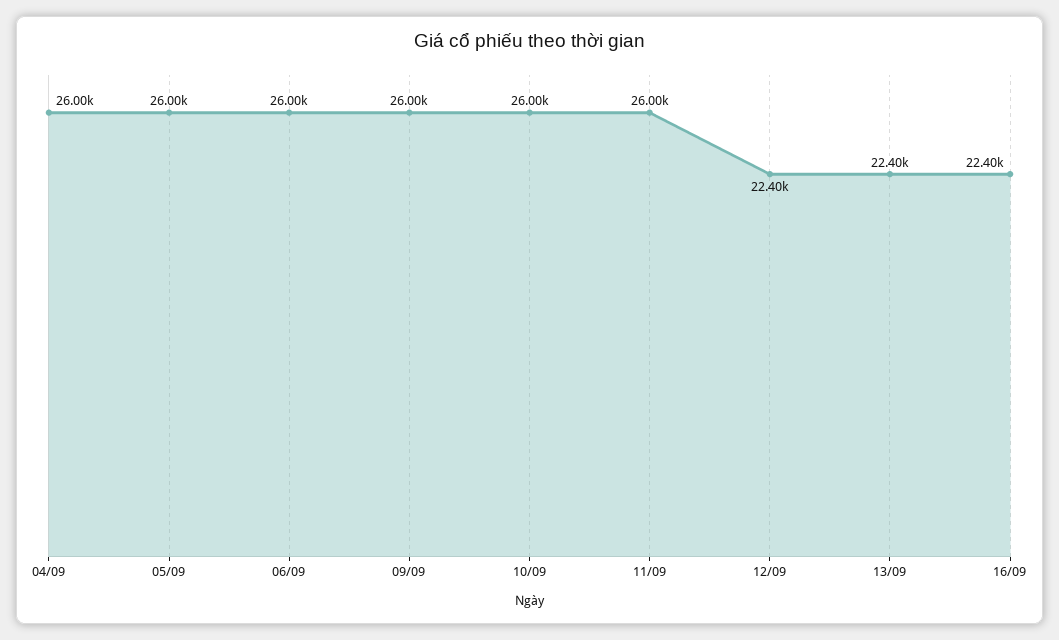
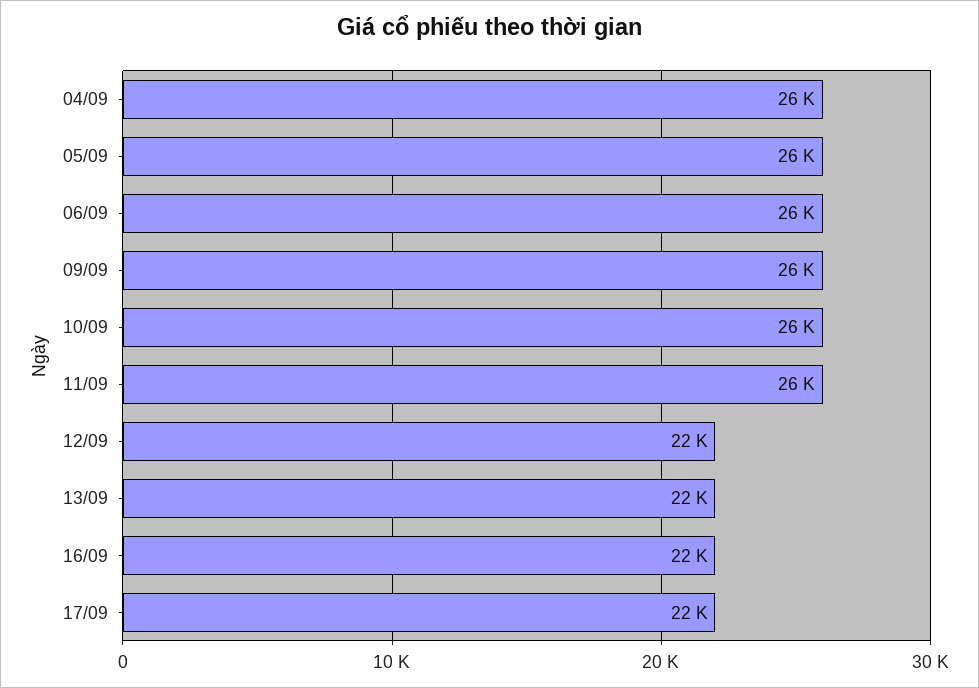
17/09: none -> 22000

